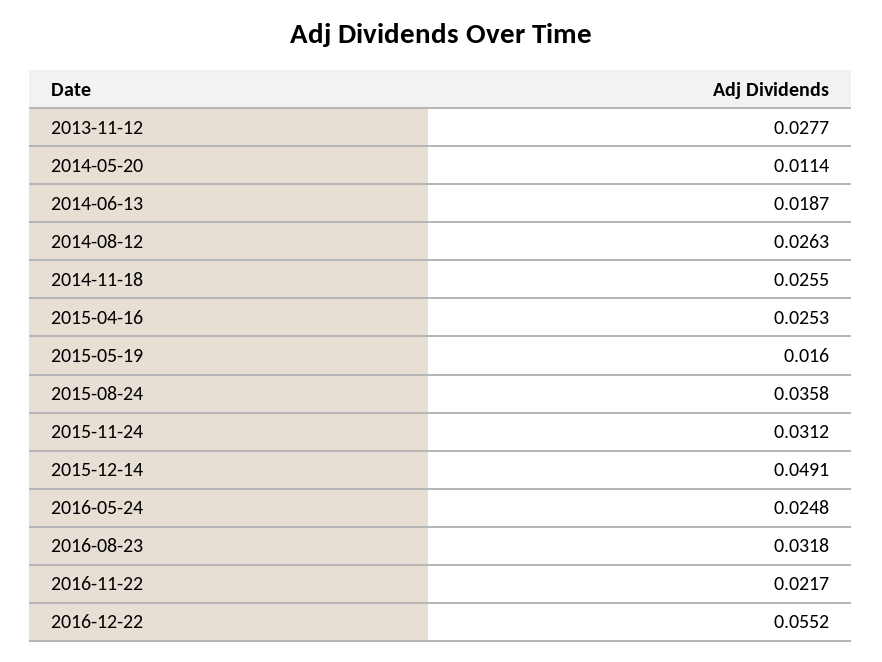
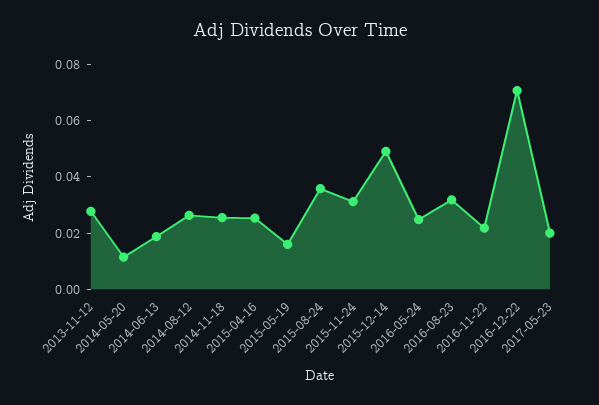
2016-12-22: 0.0552 -> 0.07
2017-05-23: none -> 0.02

